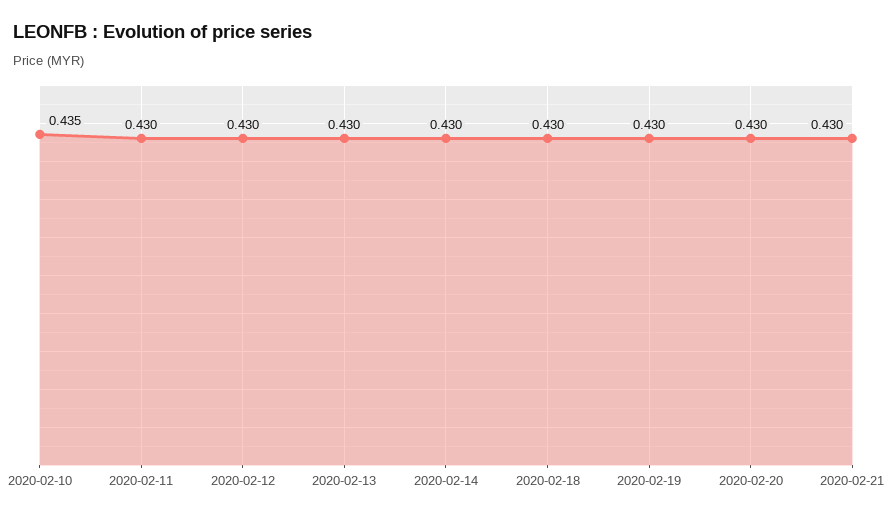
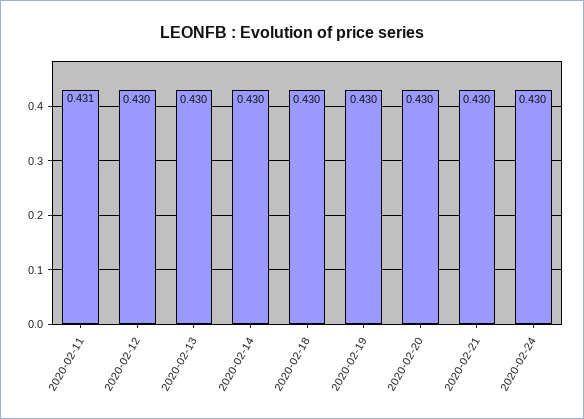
2020-02-10: 0.435 -> none
2020-02-11: 0.43 -> 0.431
2020-02-24: none -> 0.43

